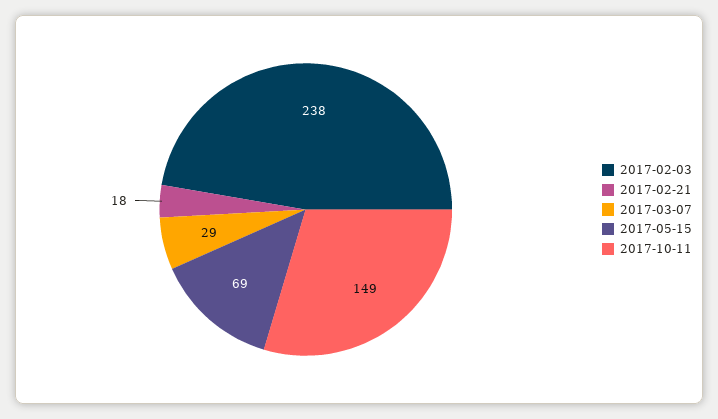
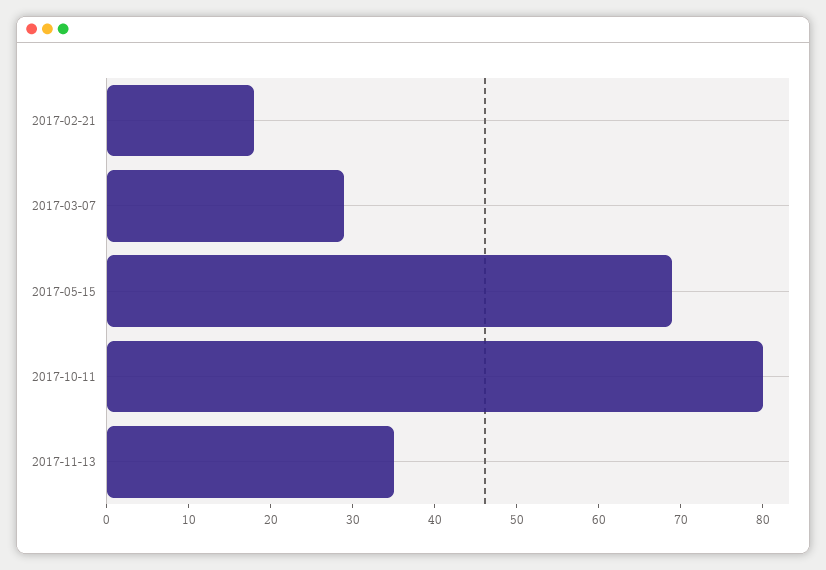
2017-02-03: 238 -> none
2017-10-11: 149 -> 80
2017-11-13: none -> 35

